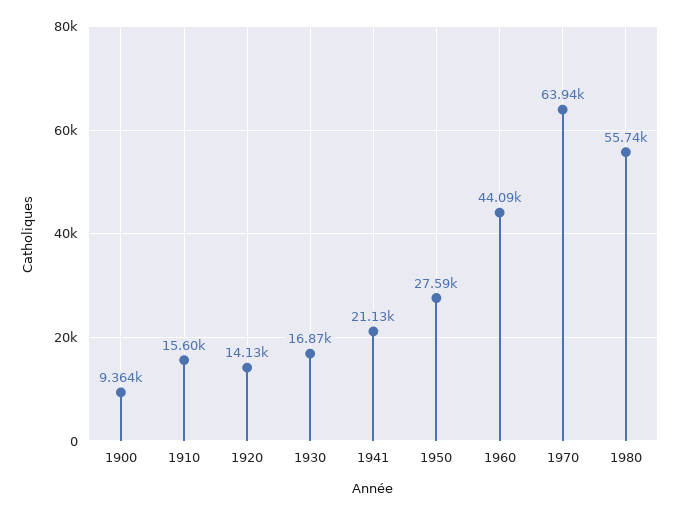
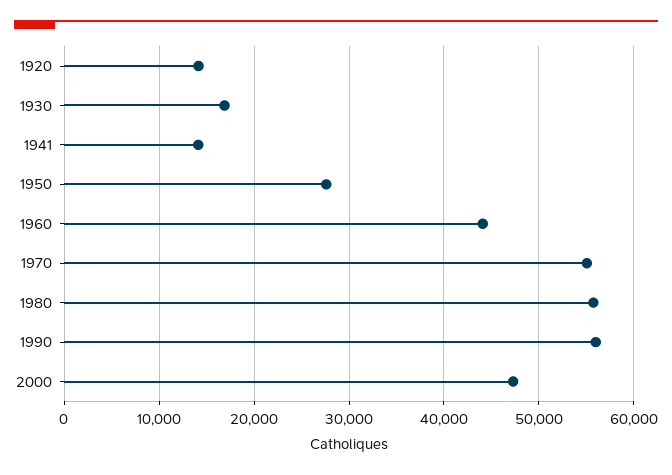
1900: 9364 -> none
1910: 15600 -> none
1941: 21130 -> 14000
1970: 63940 -> 55000
1990: none -> 56000
2000: none -> 47000

